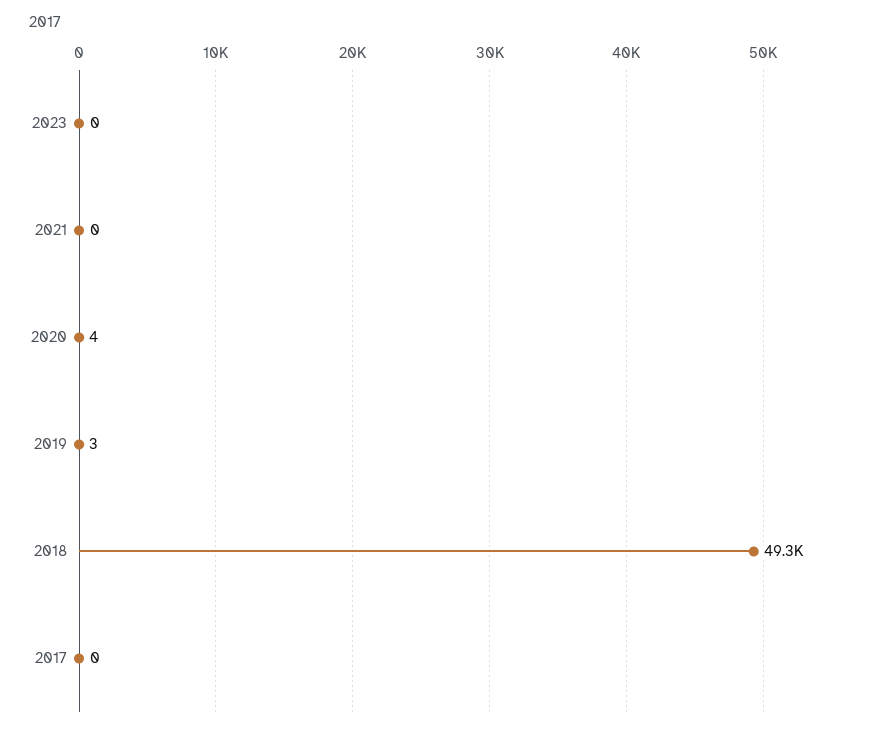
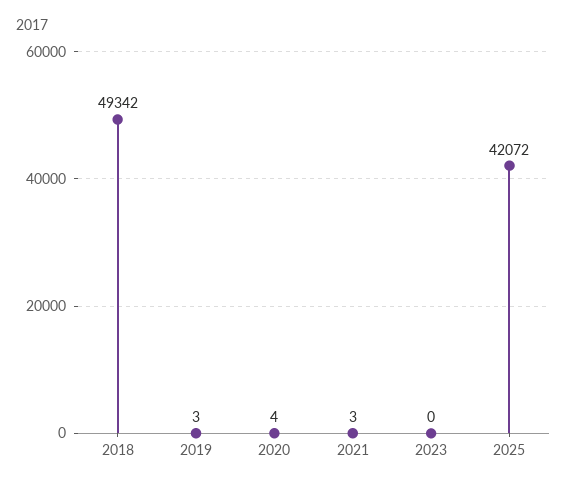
2021: 0 -> 3
2017: 0 -> none
2025: none -> 42072

